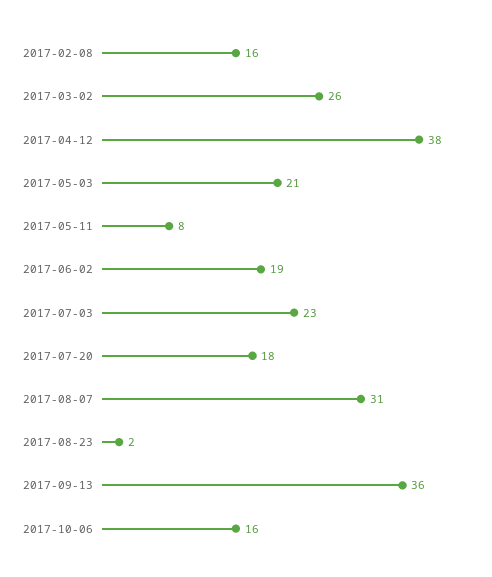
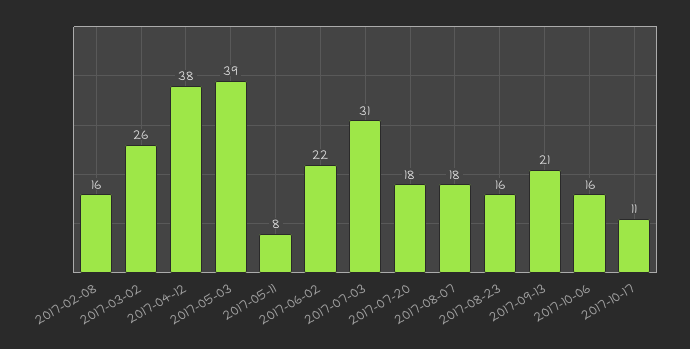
2017-05-03: 21 -> 39
2017-06-02: 19 -> 22
2017-07-03: 23 -> 31
2017-08-07: 31 -> 18
2017-08-23: 2 -> 16
2017-09-13: 36 -> 21
2017-10-17: none -> 11

